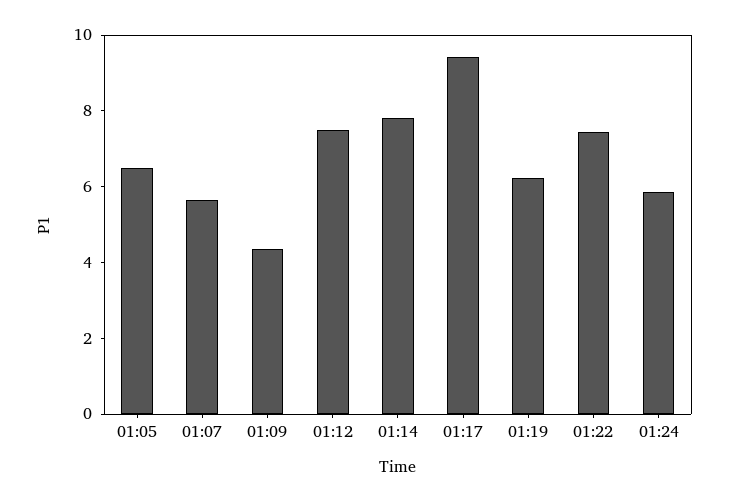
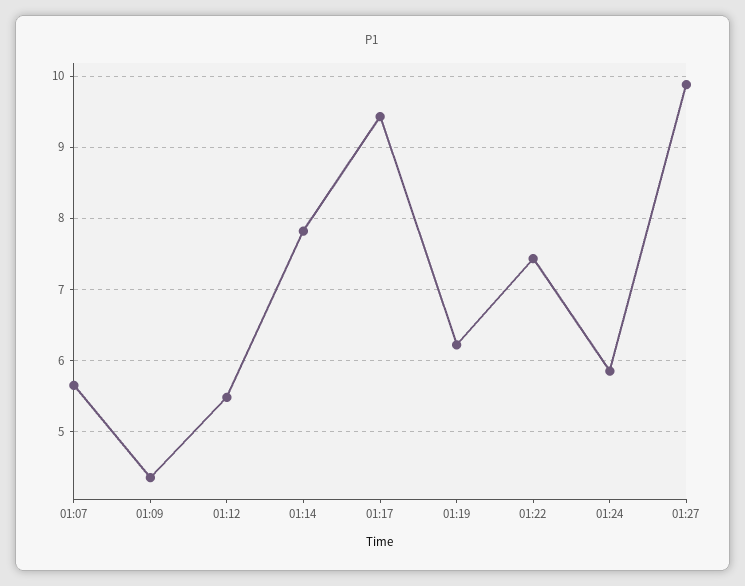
01:05: 6.5 -> none
01:12: 7.5 -> 5.5
01:27: none -> 9.9

